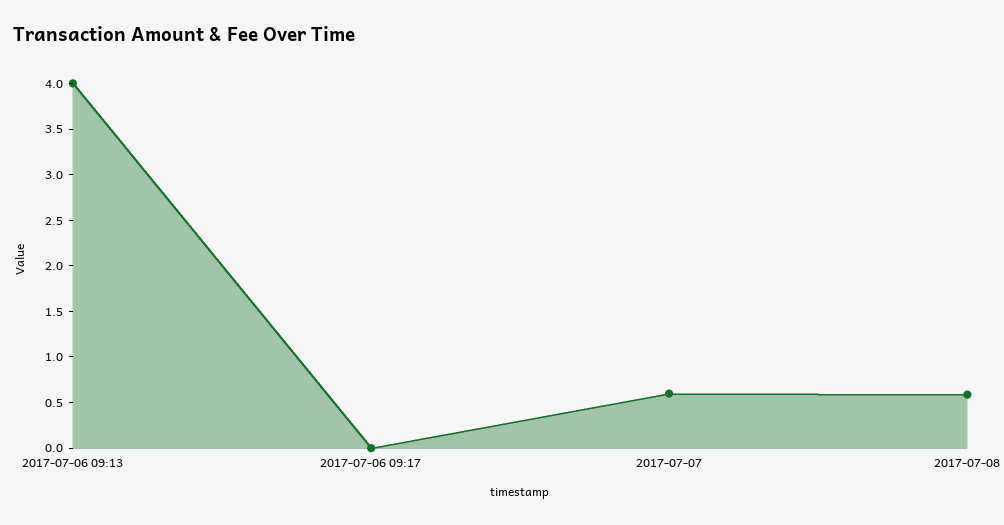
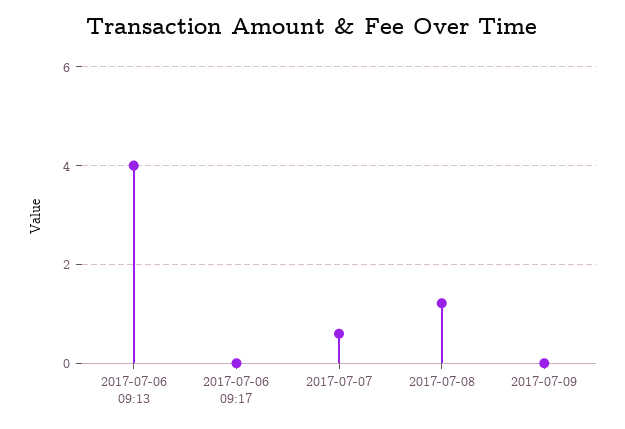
2017-07-08: 0.6 -> 1.2
2017-07-09: none -> 0

